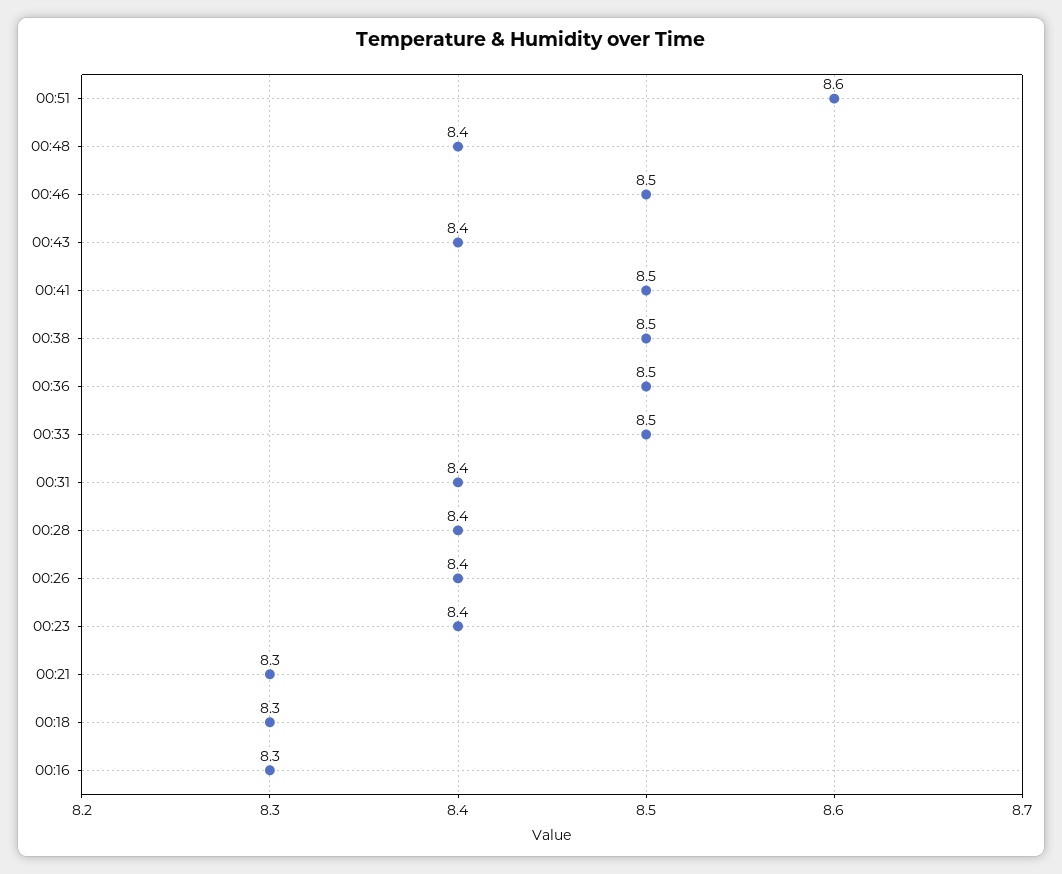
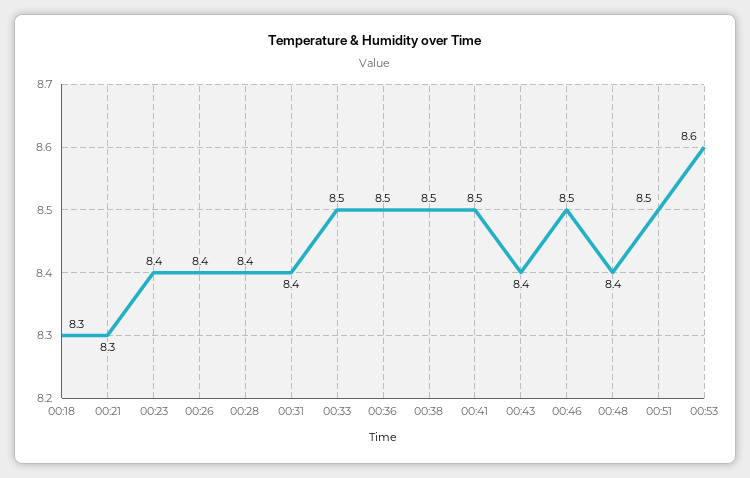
00:51: 8.6 -> 8.5
00:16: 8.3 -> none
00:53: none -> 8.6

